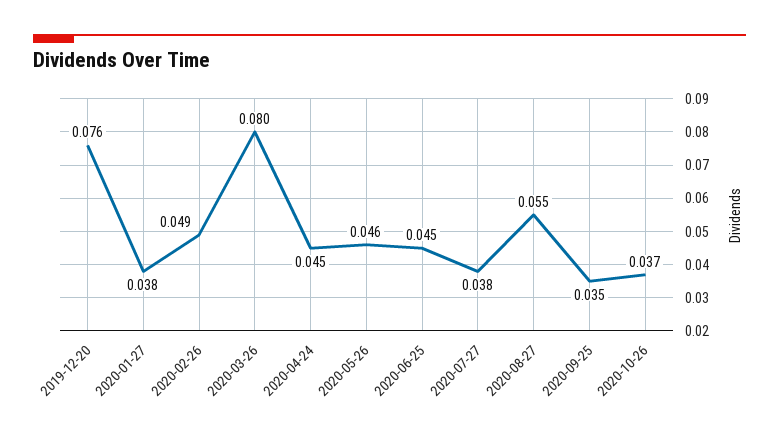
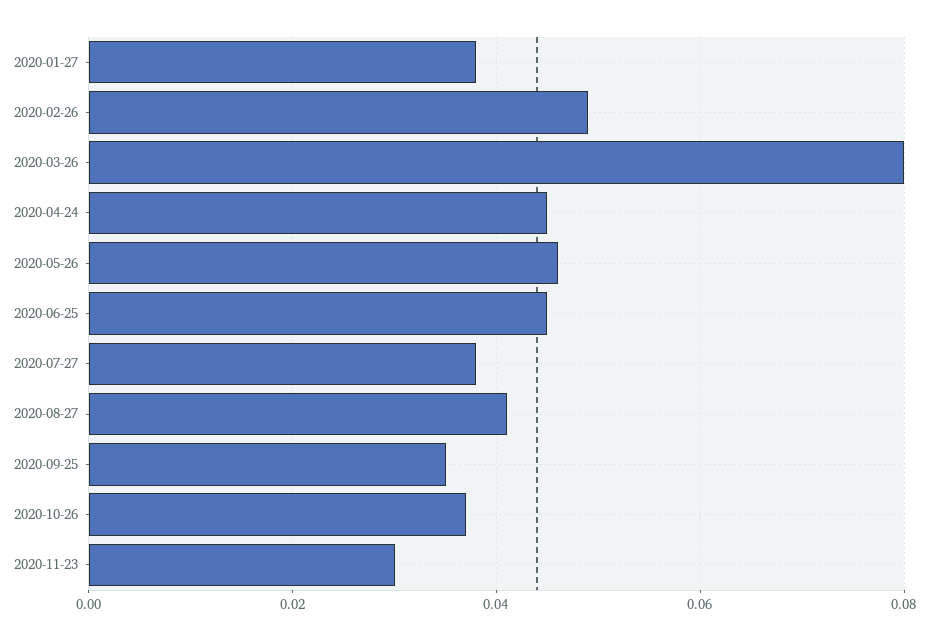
2019-12-20: 0.076 -> none
2020-08-27: 0.055 -> 0.04
2020-11-23: none -> 0.03

